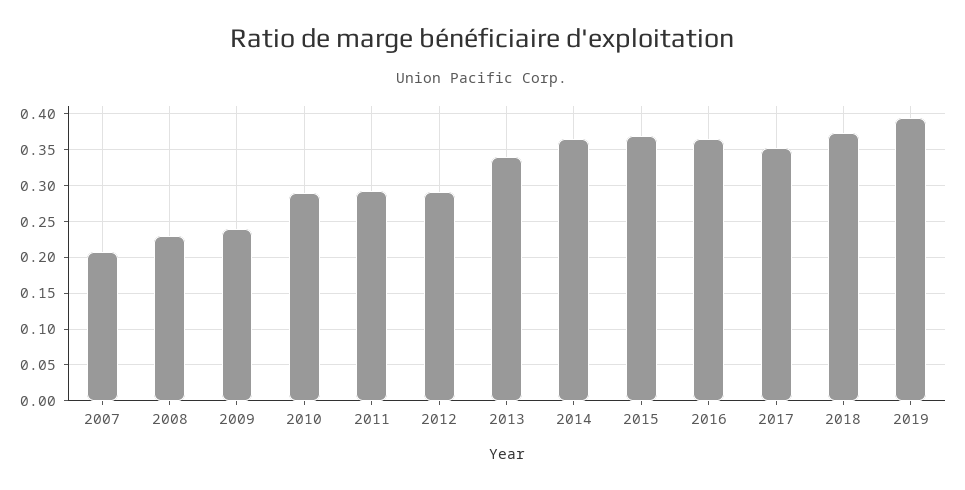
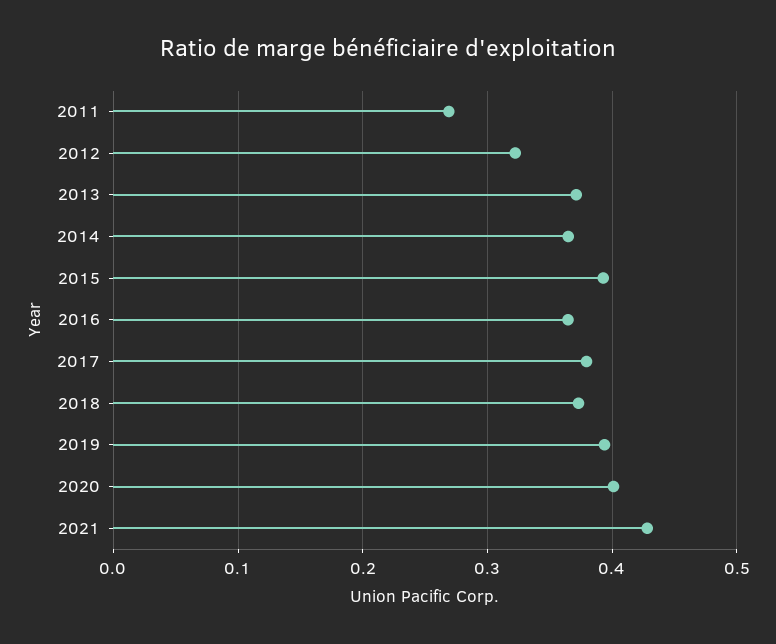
2007: 0.21 -> none
2008: 0.23 -> none
2009: 0.24 -> none
2010: 0.29 -> none
2011: 0.29 -> 0.27
2012: 0.29 -> 0.32
2013: 0.34 -> 0.37
2015: 0.37 -> 0.39
2017: 0.35 -> 0.38
2020: none -> 0.4
2021: none -> 0.43

